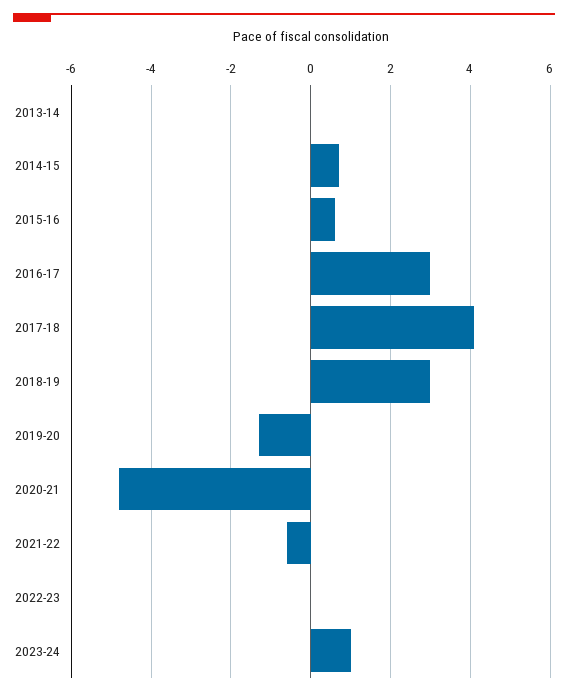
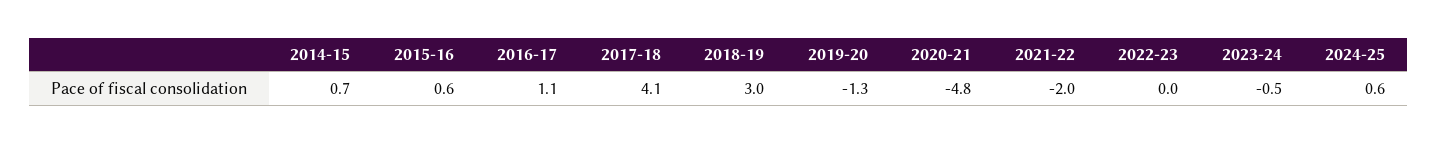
2013-14: 0 -> none
2016-17: 3 -> 1.1
2021-22: -0.5 -> -2
2023-24: 1 -> -0.5
2024-25: none -> 0.6

